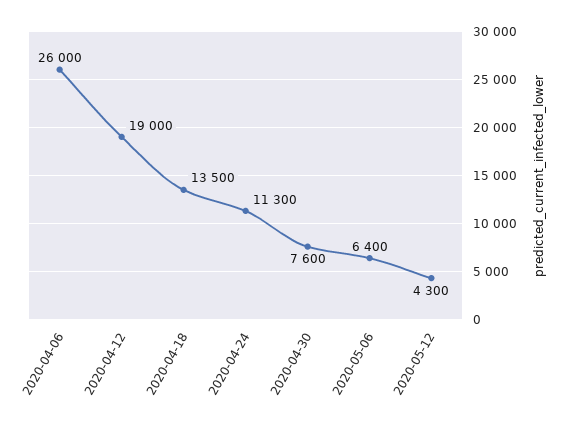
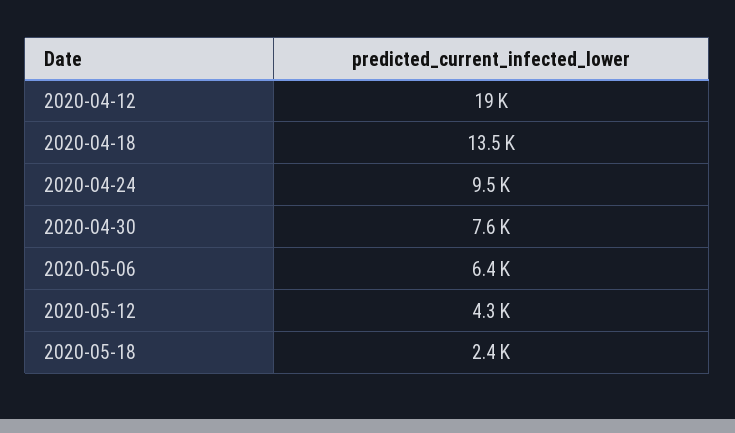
2020-04-06: 26000 -> none
2020-04-24: 11300 -> 9500
2020-05-18: none -> 2400

